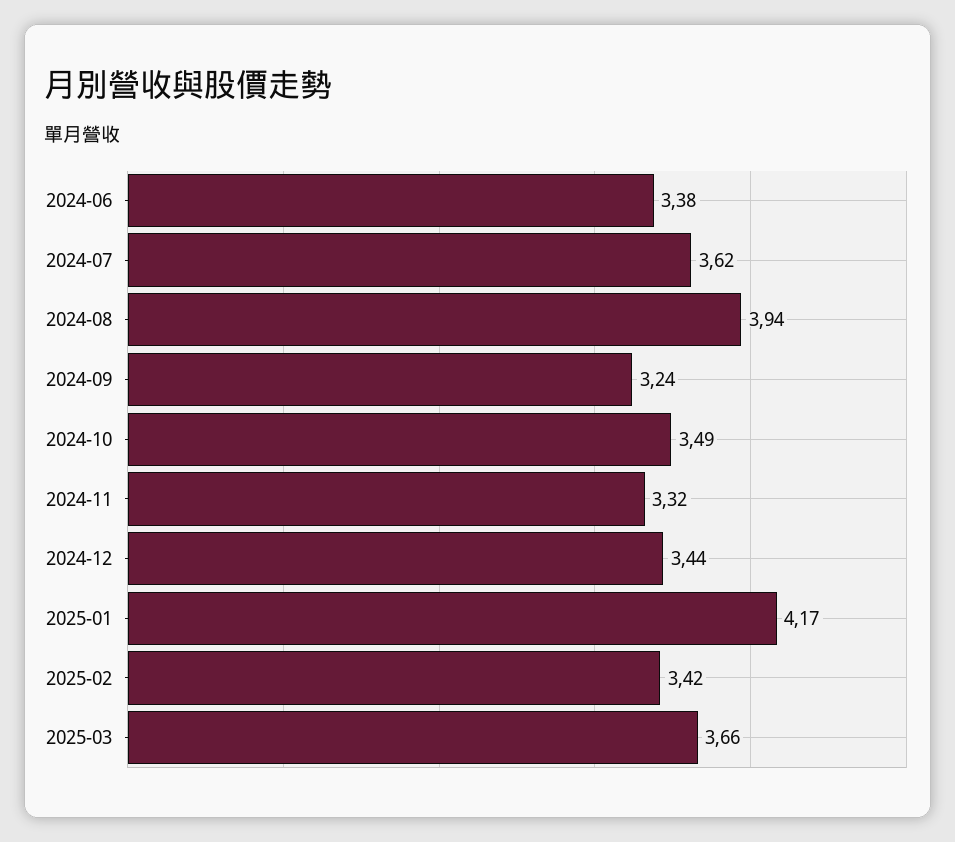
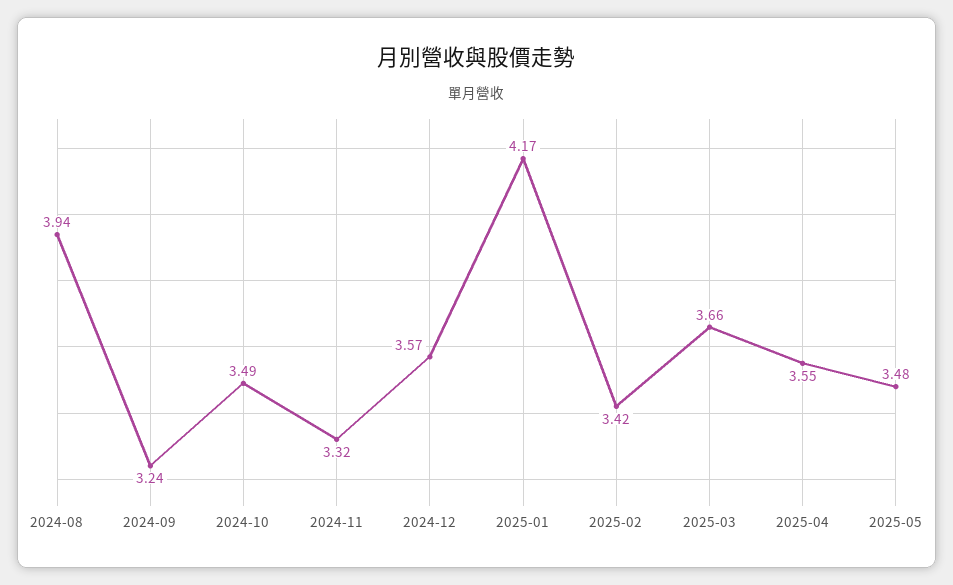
2024-06: 3.38 -> none
2024-07: 3.62 -> none
2024-12: 3.44 -> 3.57
2025-04: none -> 3.55
2025-05: none -> 3.48

